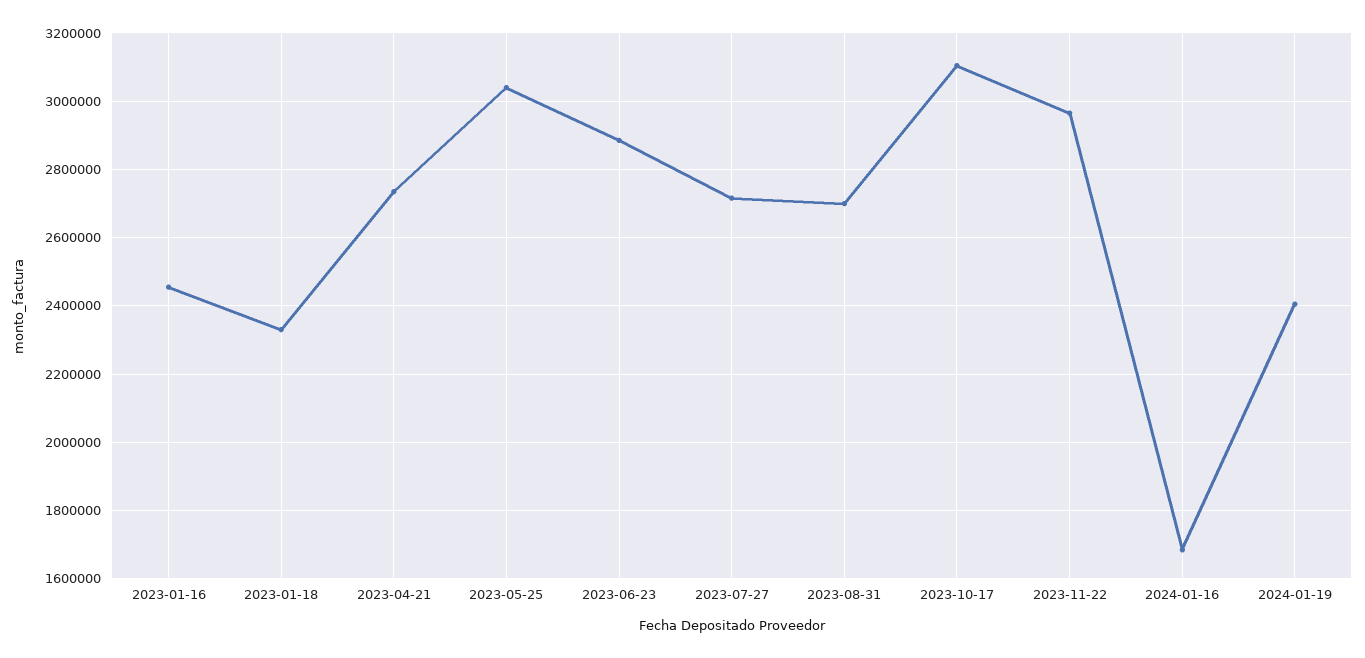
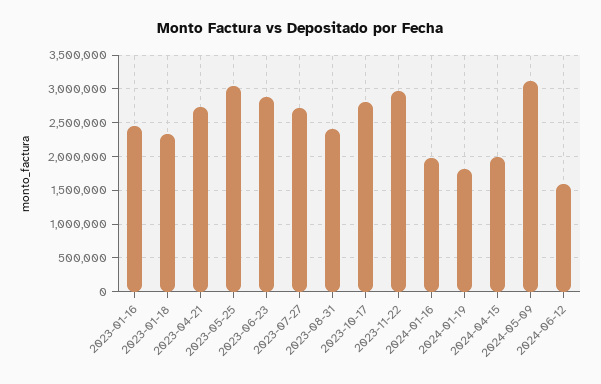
2023-08-31: 2700000 -> 2400000
2023-10-17: 3100000 -> 2800000
2024-01-16: 1680000 -> 2000000
2024-01-19: 2400000 -> 1800000
2024-04-15: none -> 2000000
2024-05-09: none -> 3100000
2024-06-12: none -> 1600000

